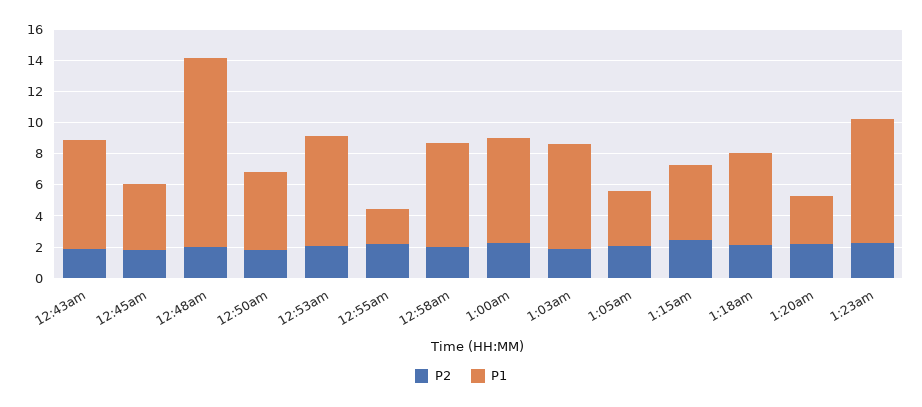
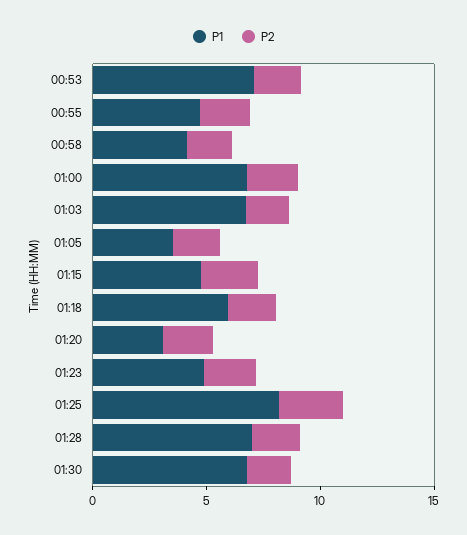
P2, 12:43am: 2 -> none
P1, 12:43am: 7 -> none
P2, 12:45am: 2 -> none
P1, 12:45am: 4 -> none
P2, 12:48am: 2 -> none
P1, 12:48am: 12 -> none
P2, 12:50am: 2 -> none
P1, 12:50am: 5 -> none
P1, 12:55am: 2 -> 5
P1, 12:58am: 7 -> 4
P1, 1:23am: 8 -> 5
P1, 01:25: none -> 8
P2, 01:25: none -> 3
P1, 01:28: none -> 7
P2, 01:28: none -> 2
P1, 01:30: none -> 7
P2, 01:30: none -> 2

